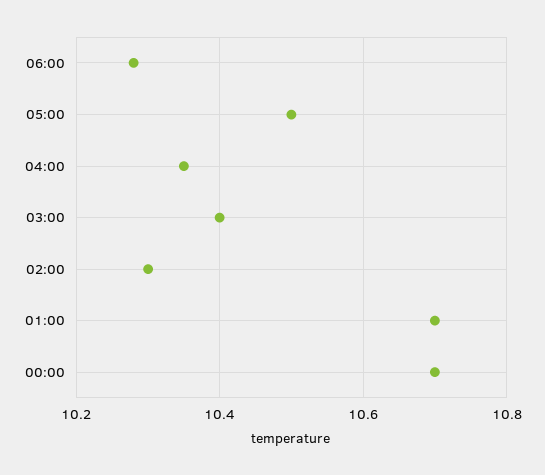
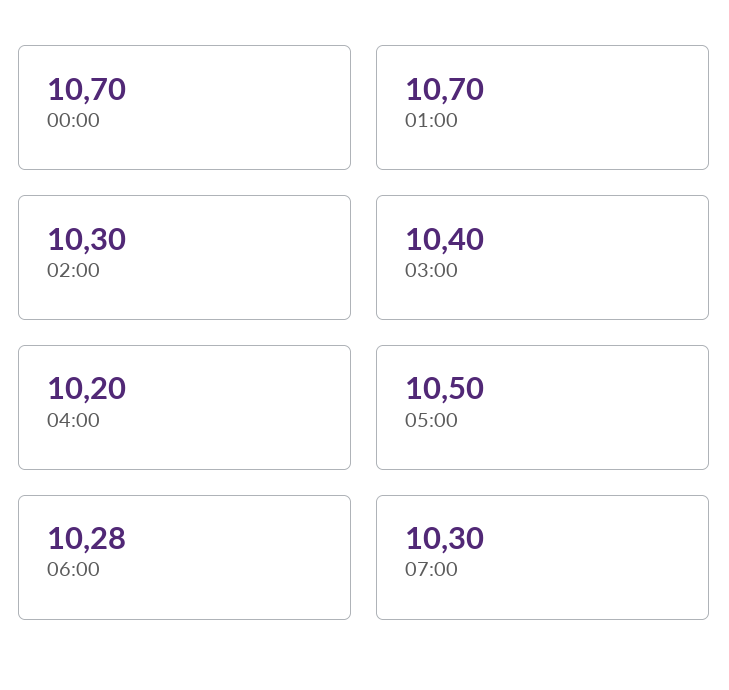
04:00: 10.35 -> 10.2
07:00: none -> 10.3

